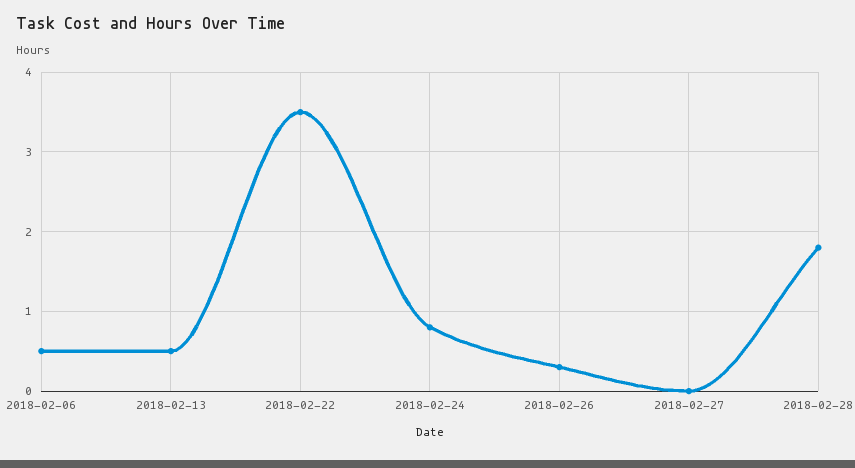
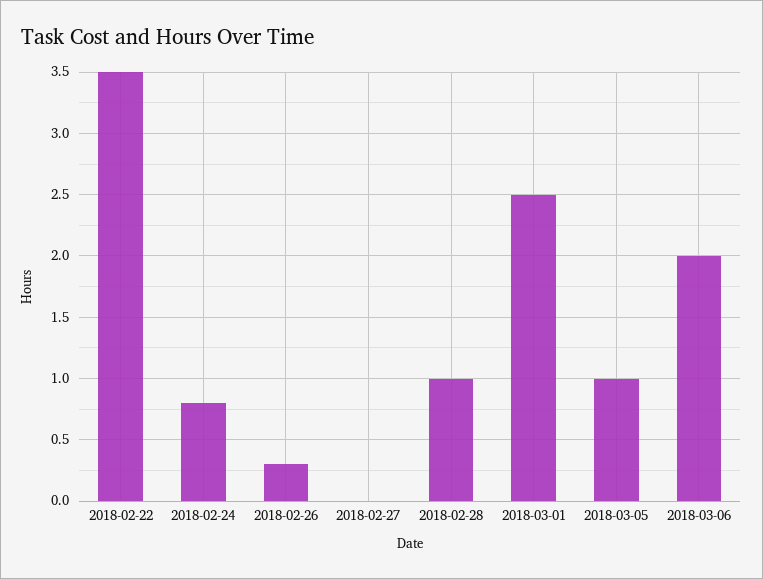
2018-02-06: 0.5 -> none
2018-02-13: 0.5 -> none
2018-02-28: 1.8 -> 1
2018-03-01: none -> 2.5
2018-03-05: none -> 1
2018-03-06: none -> 2

